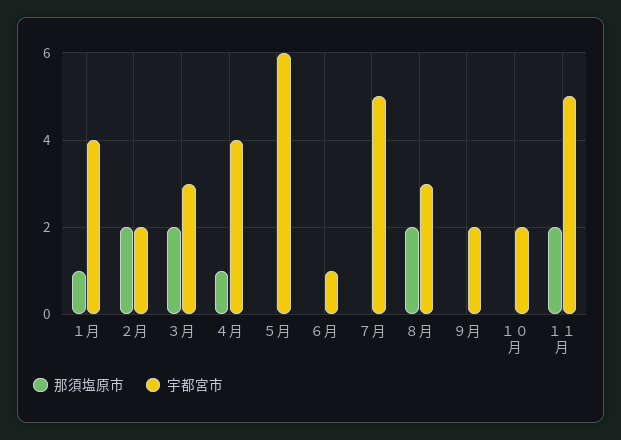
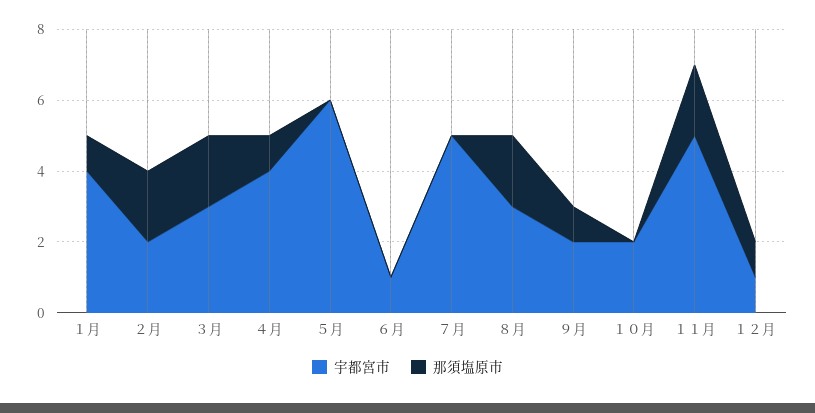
那須塩原市, ９月: 0 -> 1
宇都宮市, １２月: none -> 1
那須塩原市, １２月: none -> 1

